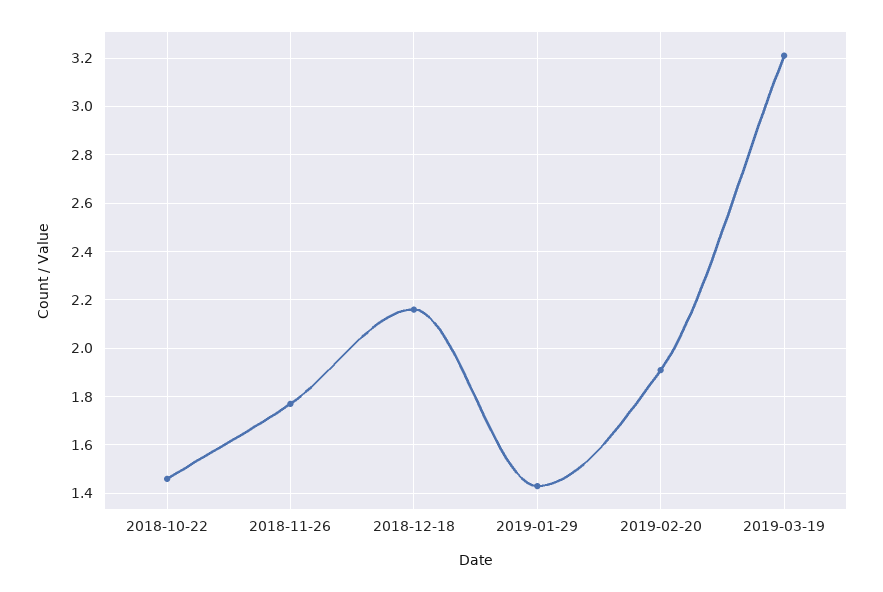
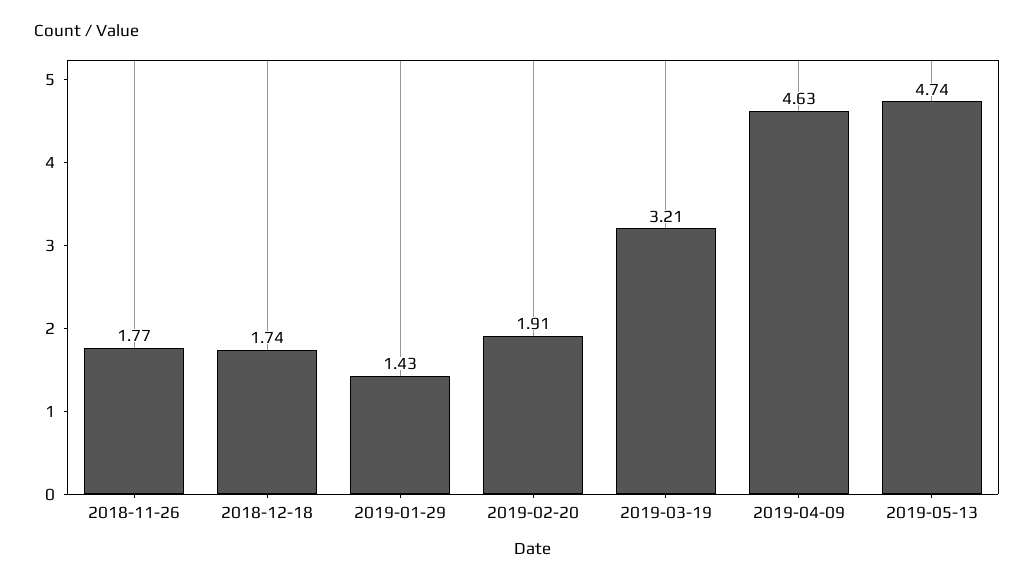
2018-10-22: 1.45 -> none
2018-12-18: 2.15 -> 1.74
2019-04-09: none -> 4.63
2019-05-13: none -> 4.74

